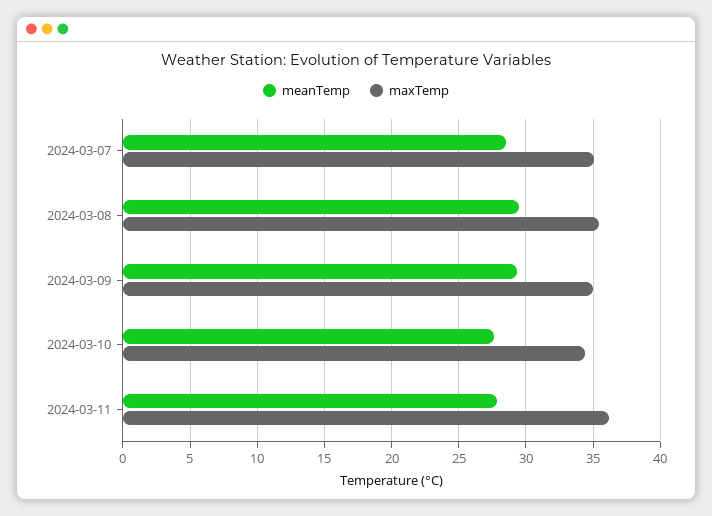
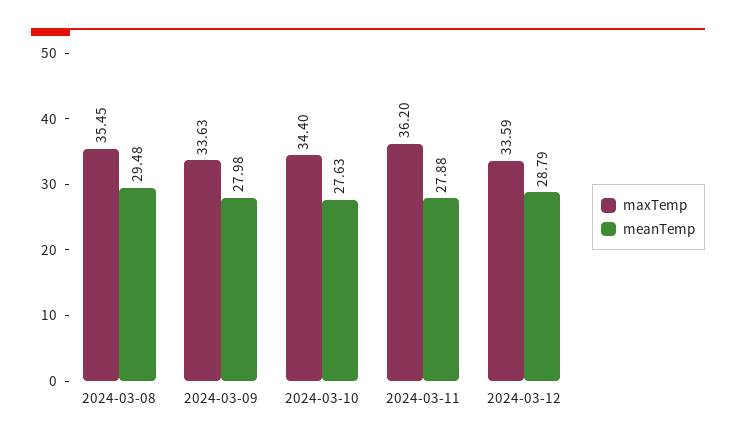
meanTemp, 2024-03-07: 28.5 -> none
maxTemp, 2024-03-07: 35 -> none
meanTemp, 2024-03-09: 29.5 -> 27.98
maxTemp, 2024-03-09: 35 -> 33.63
maxTemp, 2024-03-12: none -> 33.59
meanTemp, 2024-03-12: none -> 28.79

